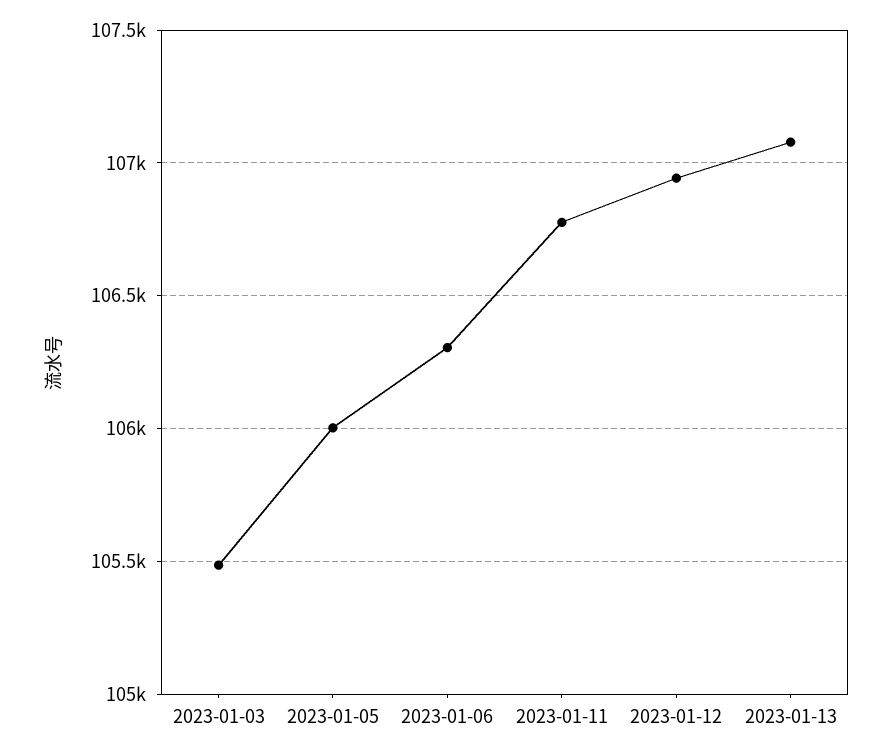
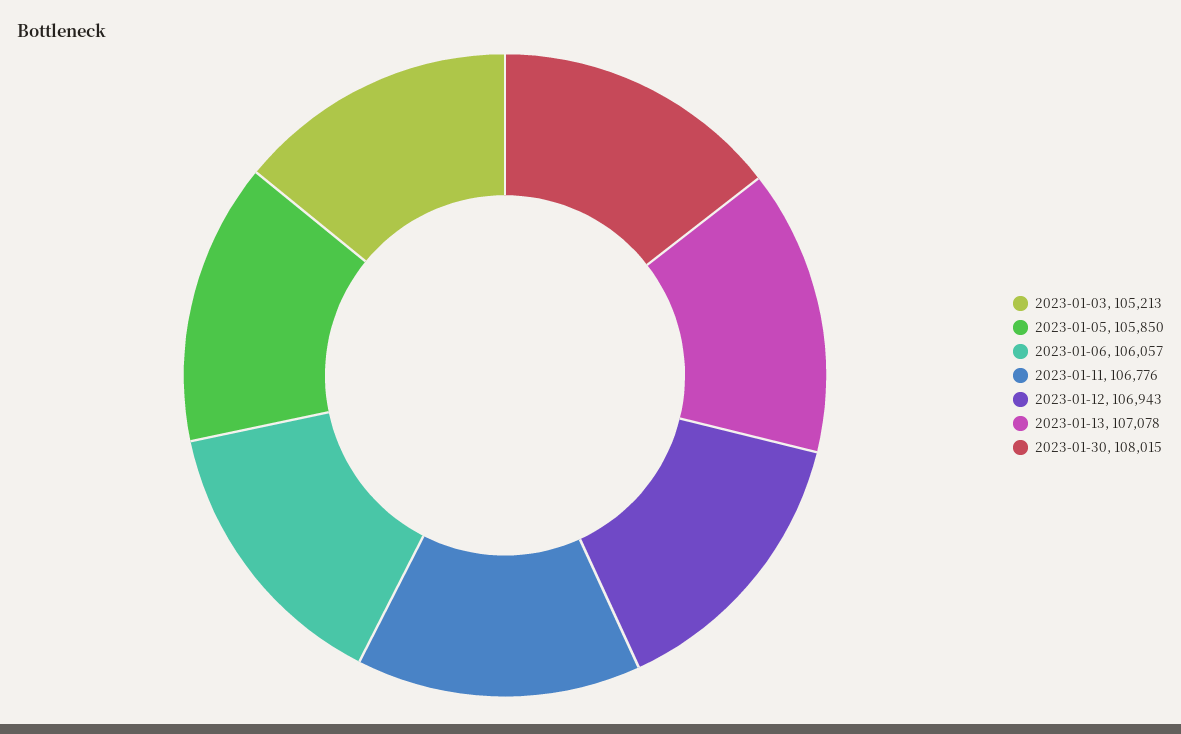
2023-01-03: 105500 -> 105213
2023-01-05: 106000 -> 105850
2023-01-06: 106300 -> 106057
2023-01-30: none -> 108015

